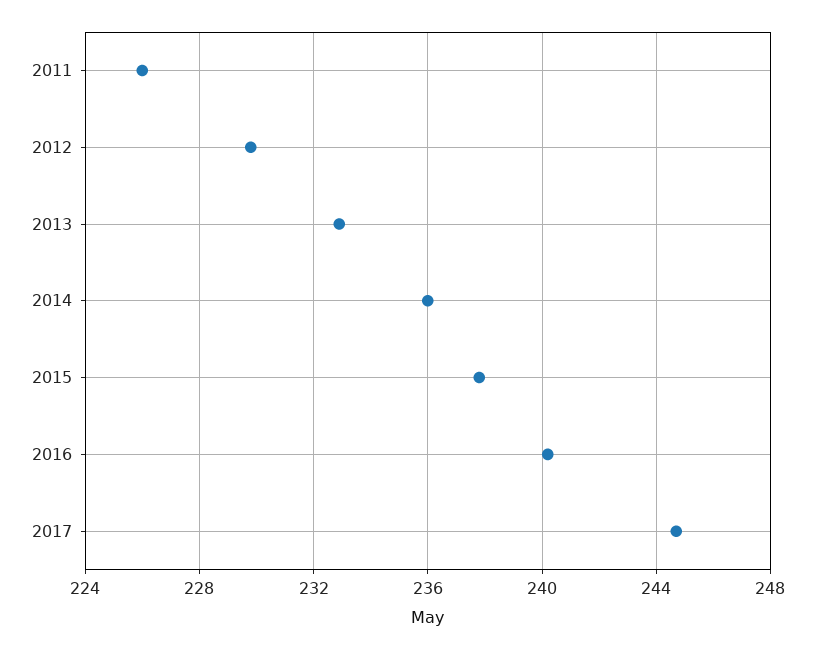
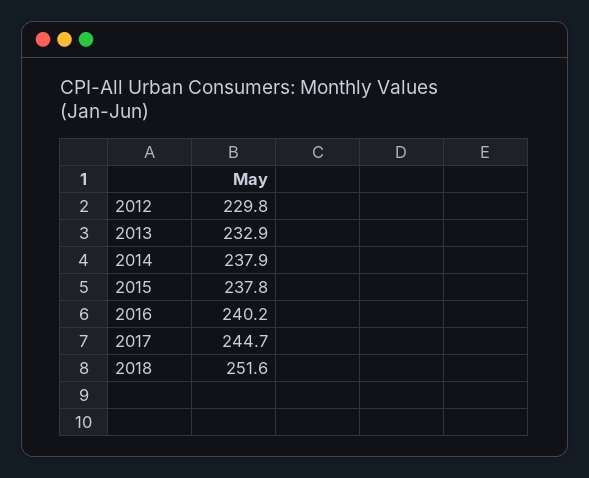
2011: 226 -> none
2014: 236 -> 237.9
2018: none -> 251.6

